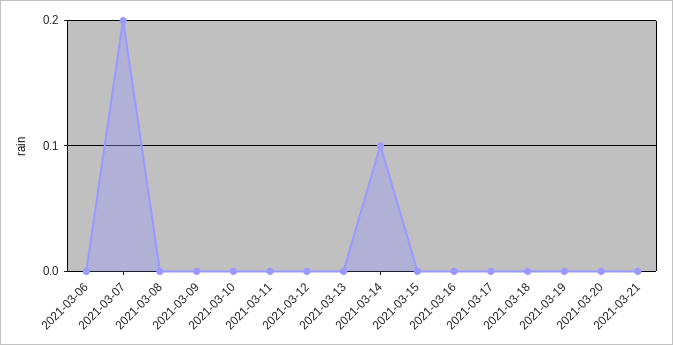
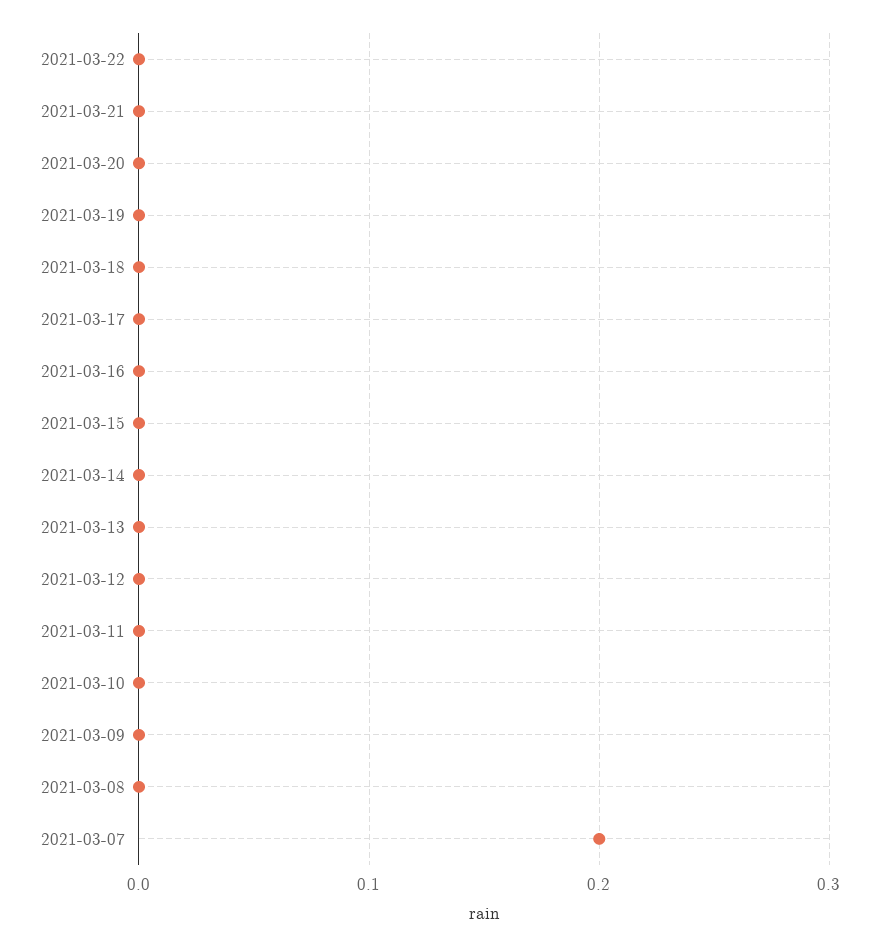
2021-03-06: 0 -> none
2021-03-14: 0.1 -> 0
2021-03-22: none -> 0

